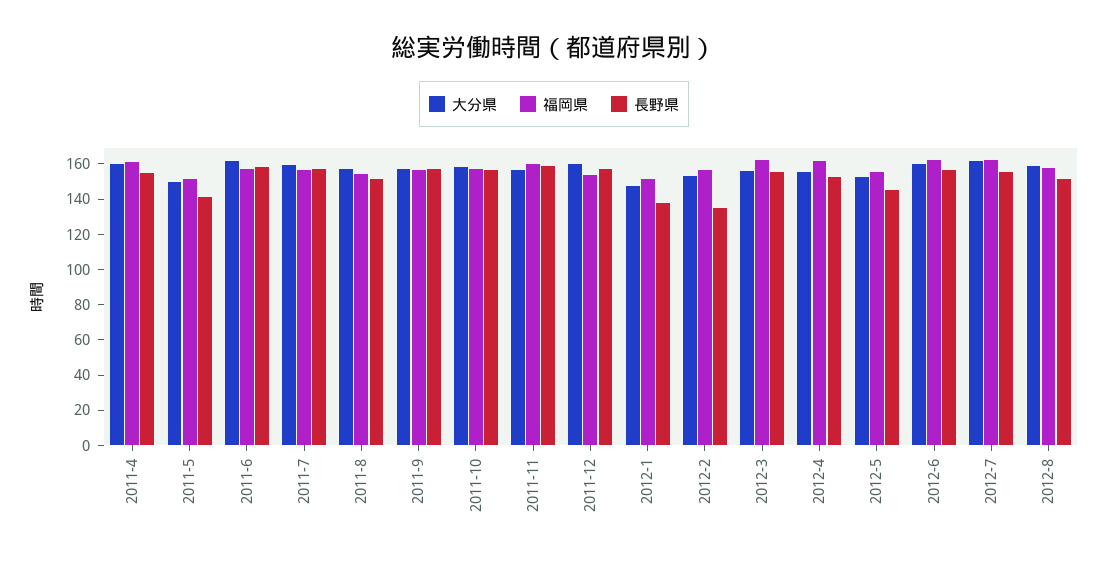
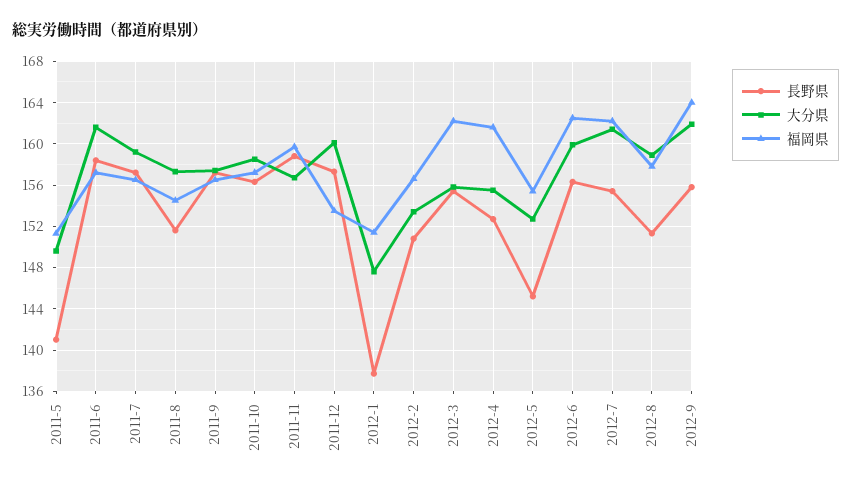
大分県, 2011-4: 160 -> none
福岡県, 2011-4: 160 -> none
長野県, 2011-4: 155 -> none
長野県, 2012-2: 135 -> 151
長野県, 2012-9: none -> 156
大分県, 2012-9: none -> 162
福岡県, 2012-9: none -> 164

